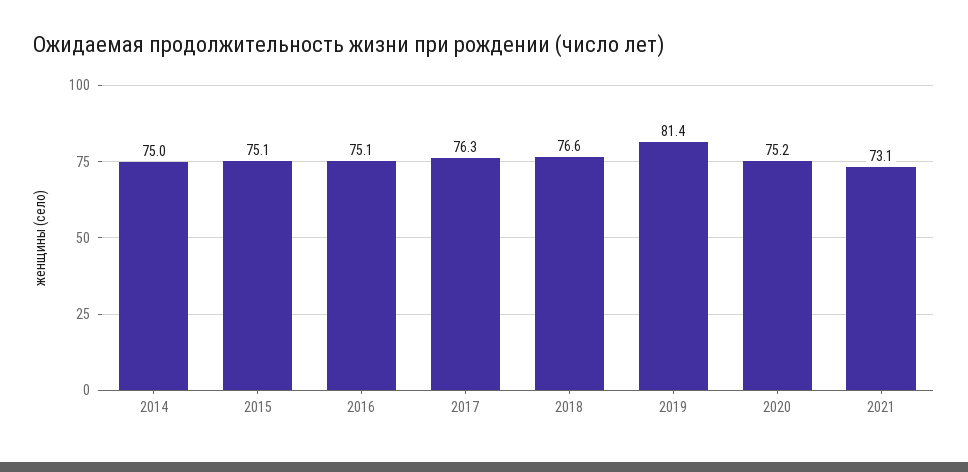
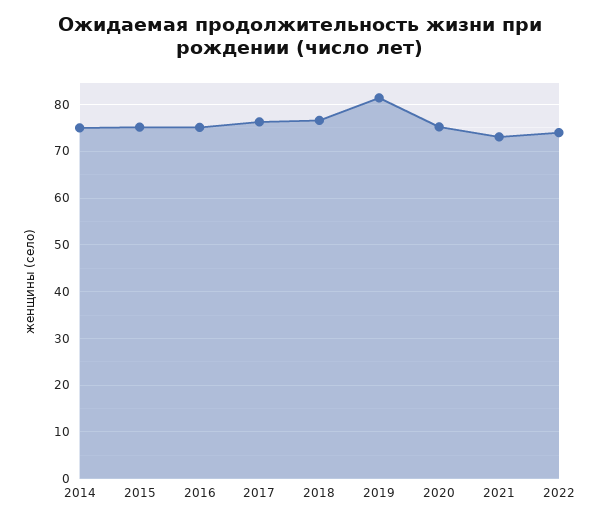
2022: none -> 74

